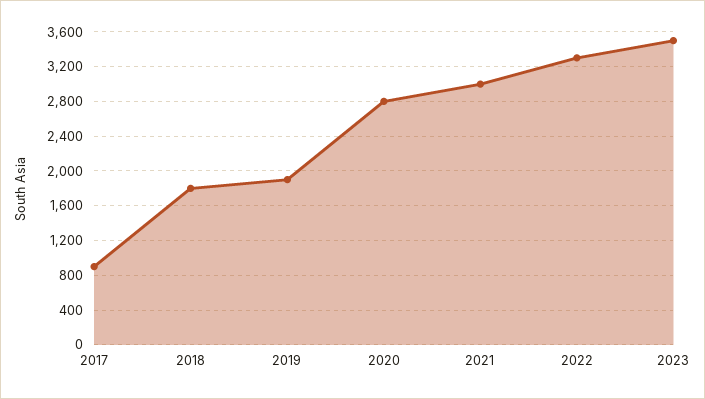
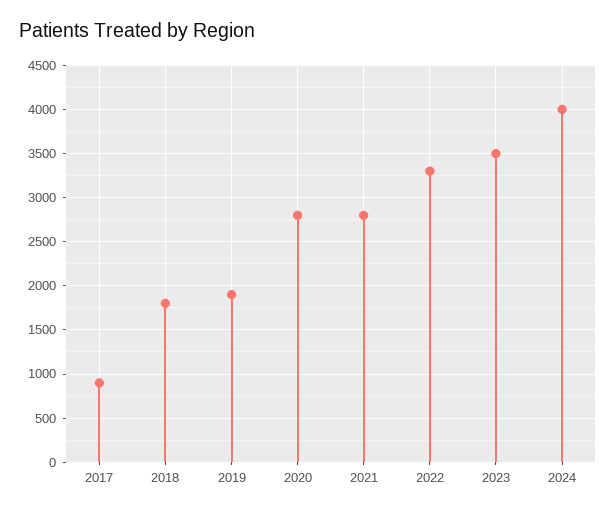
2021: 3000 -> 2800
2024: none -> 4000

